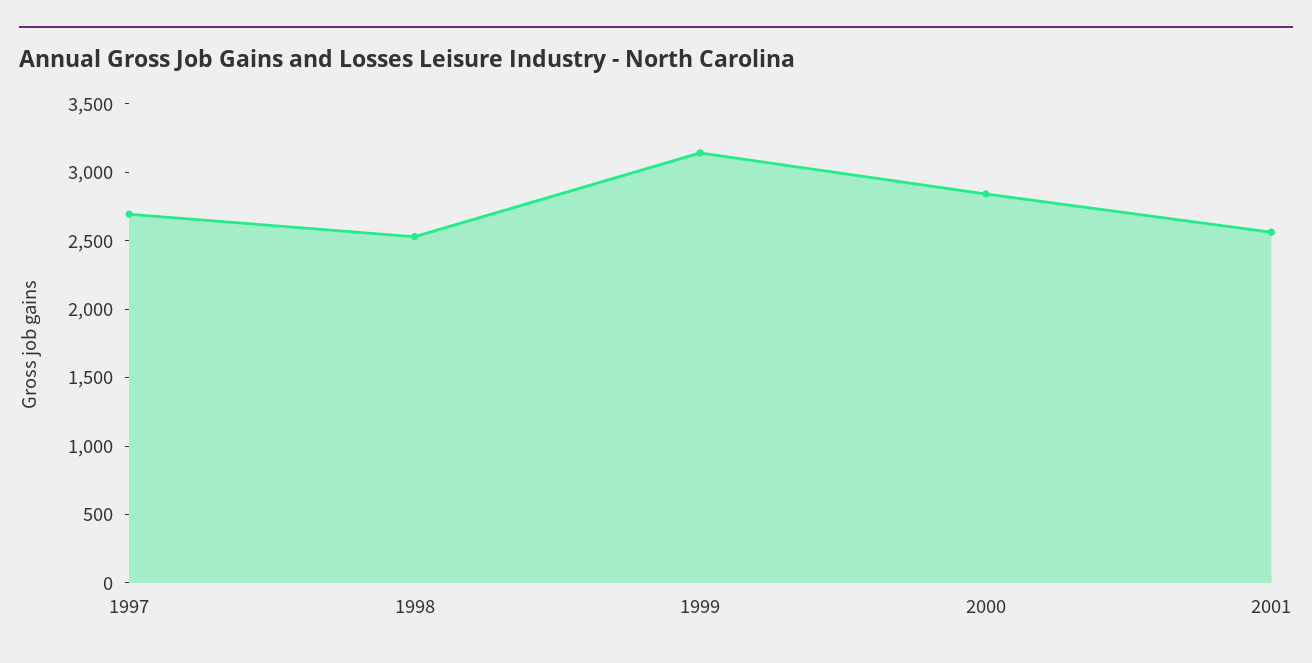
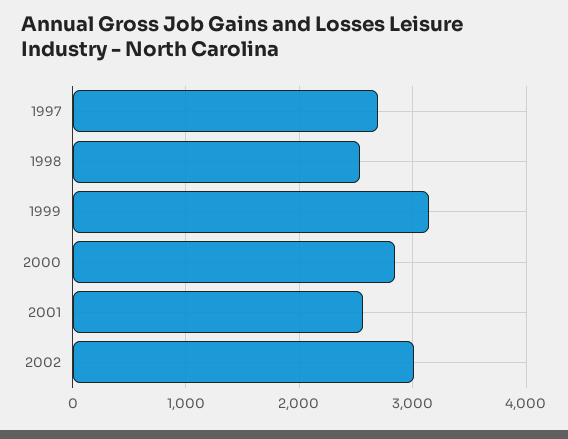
2002: none -> 3000

